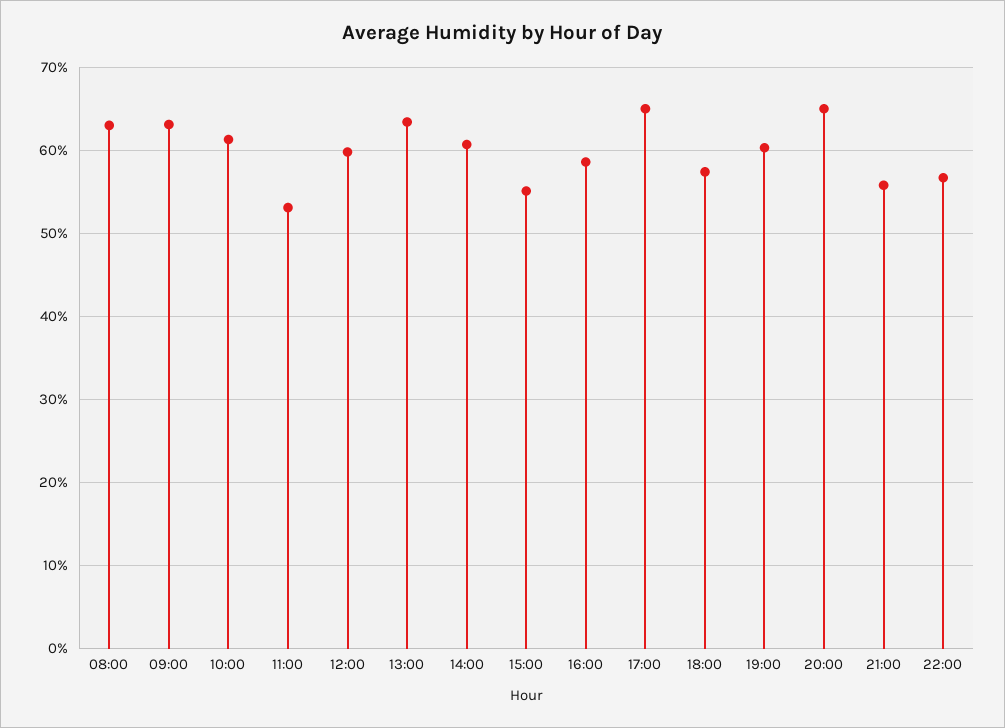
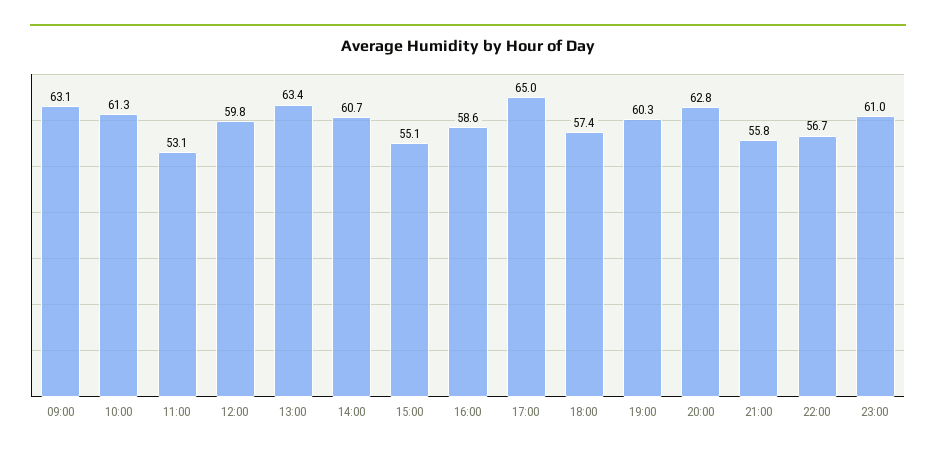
08:00: 63 -> none
20:00: 65 -> 62.8
23:00: none -> 61

